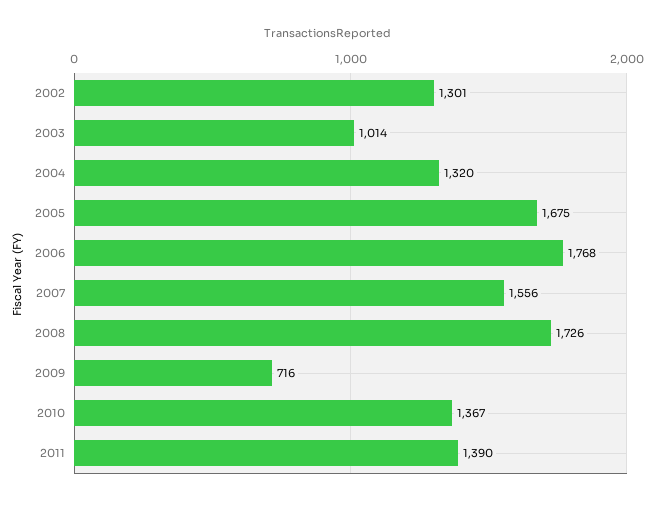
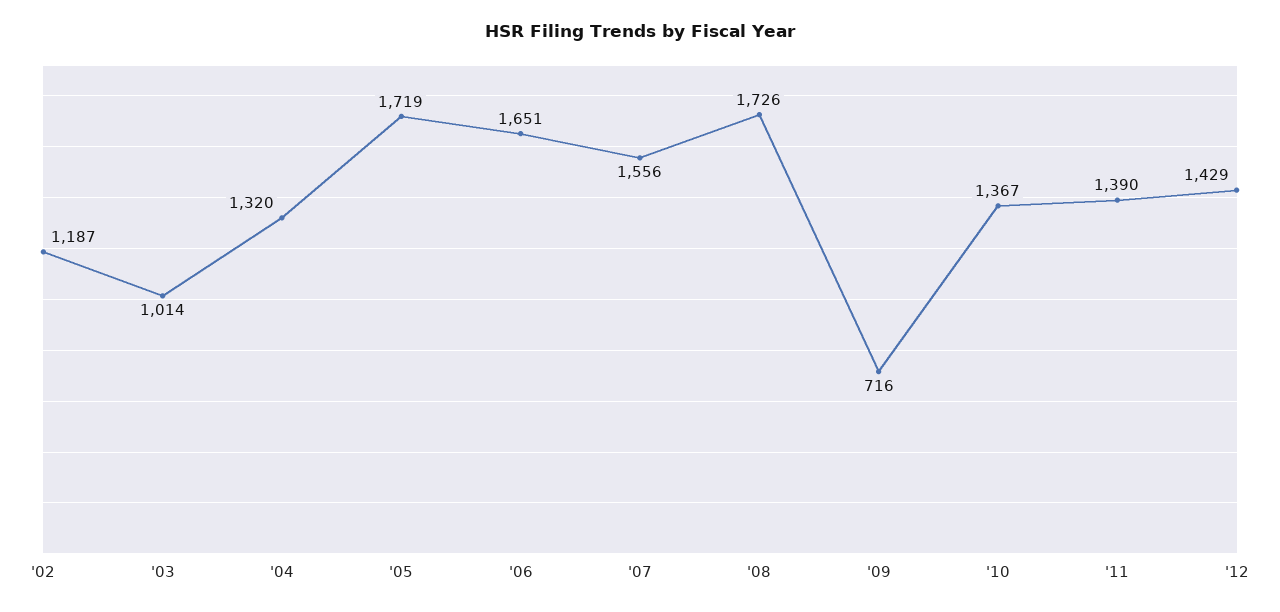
2002: 1301 -> 1187
2005: 1675 -> 1719
2006: 1768 -> 1651
'12: none -> 1429

